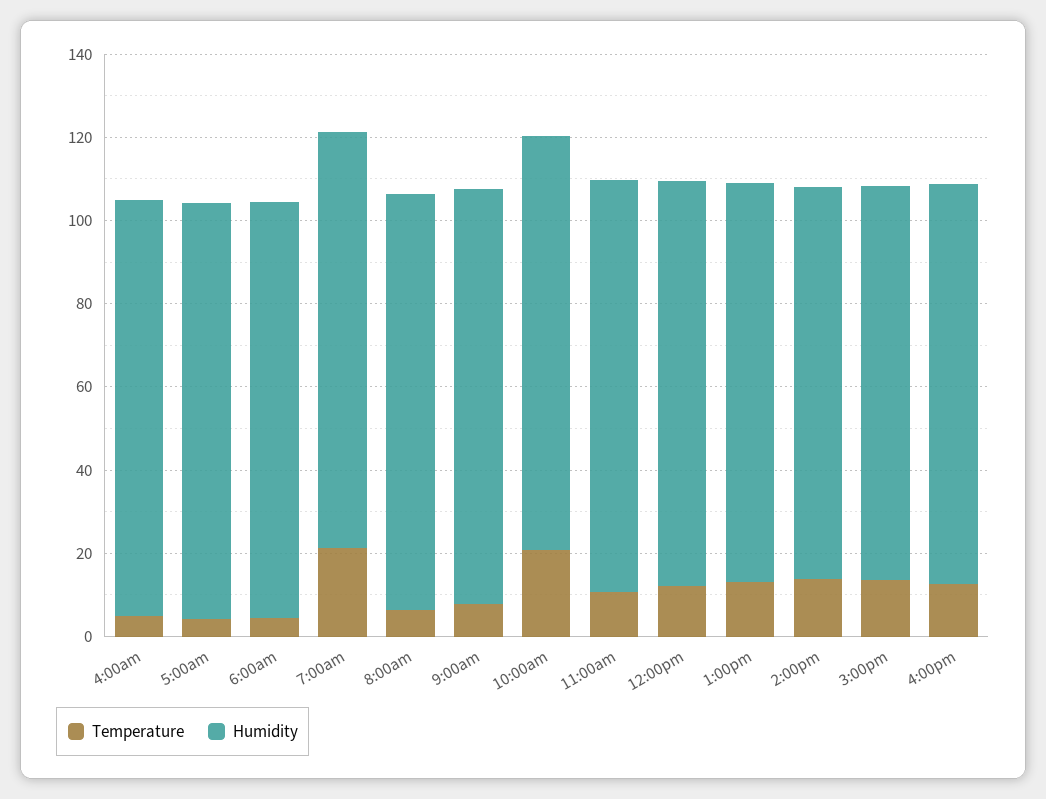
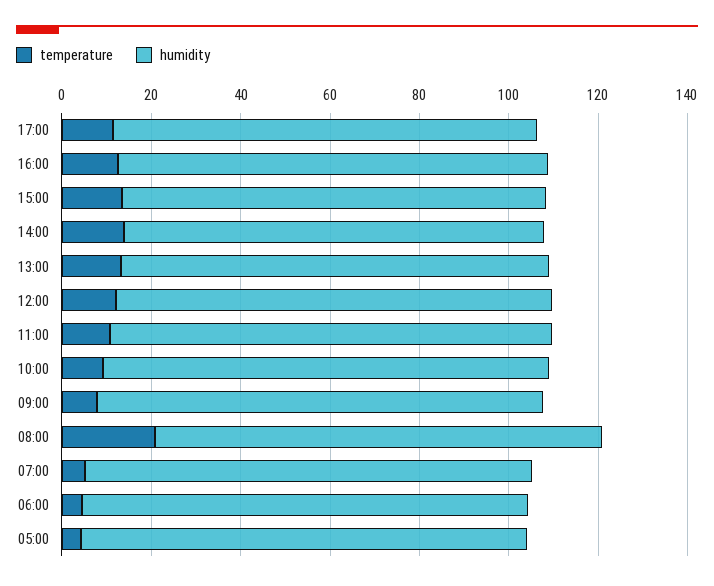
Temperature, 4:00am: 5 -> none
Humidity, 4:00am: 100 -> none
Temperature, 7:00am: 20 -> 5
Temperature, 8:00am: 5 -> 20
Temperature, 10:00am: 20 -> 10
Temperature, 17:00: none -> 10
Humidity, 17:00: none -> 95

